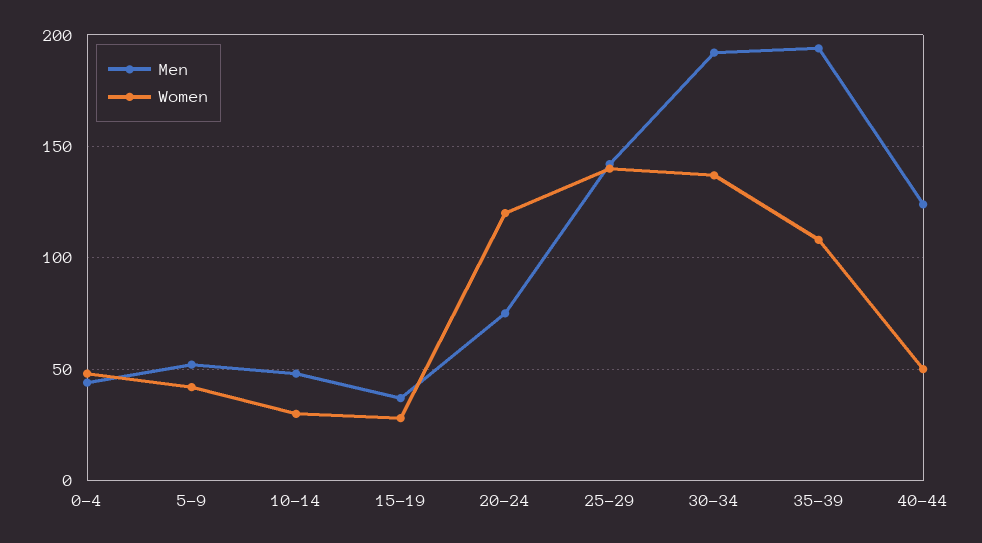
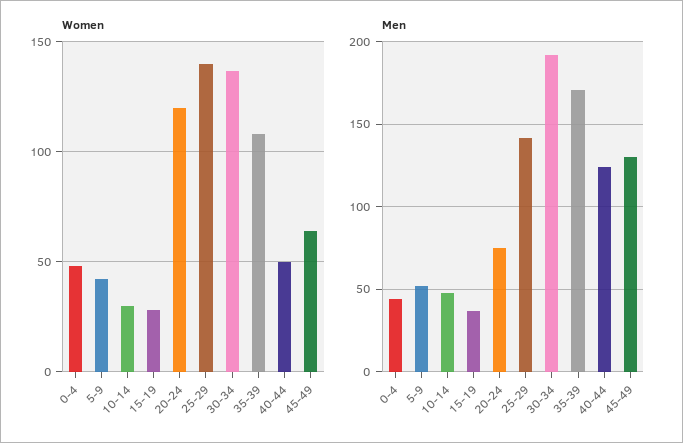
Men, 35-39: 195 -> 170
Women, 45-49: none -> 65
Men, 45-49: none -> 130

